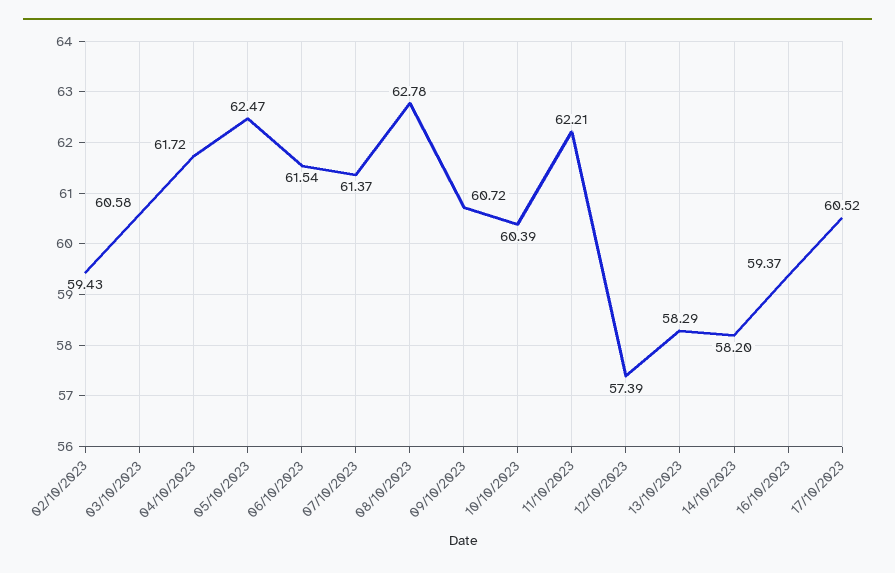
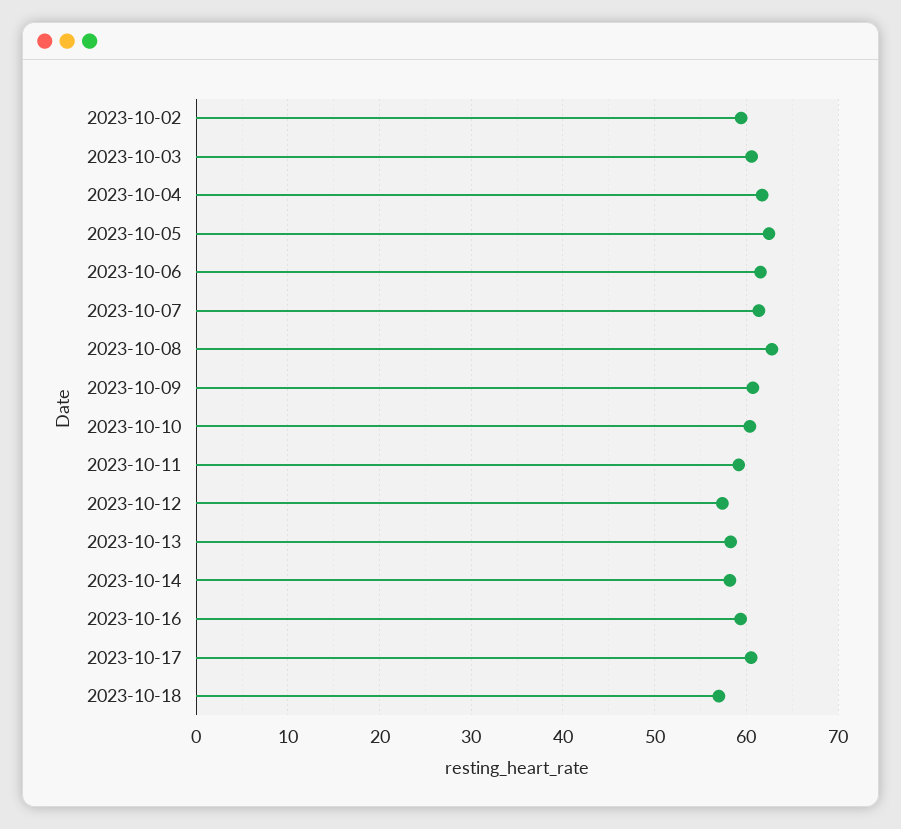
11/10/2023: 62.21 -> 59
2023-10-18: none -> 57

